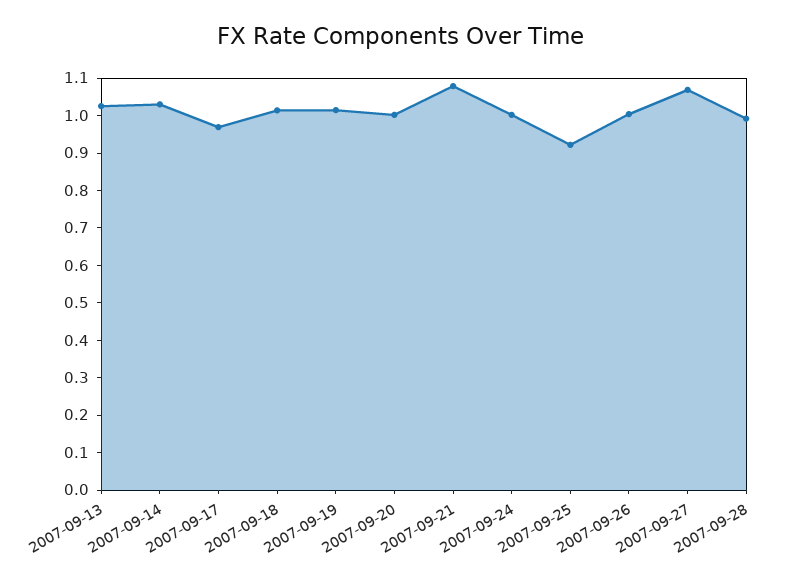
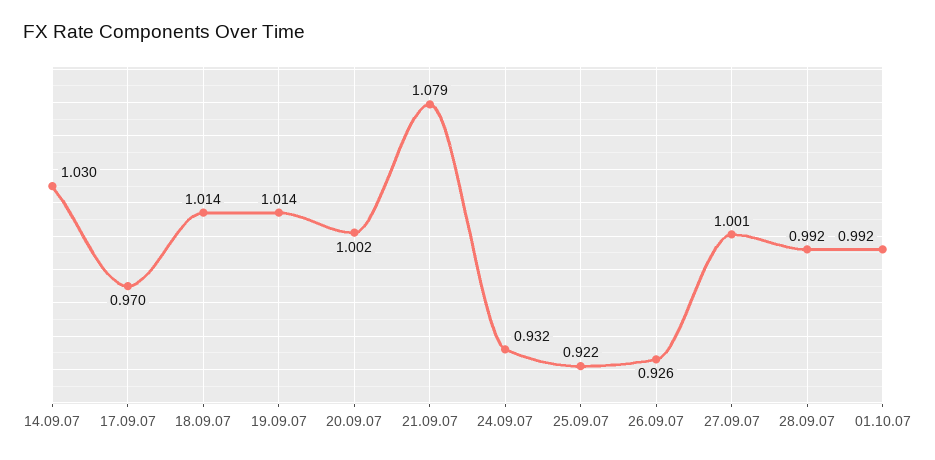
2007-09-13: 1.025 -> none
2007-09-24: 1 -> 0.932
2007-09-26: 1 -> 0.926
2007-09-27: 1.075 -> 1.001
01.10.07: none -> 0.992

